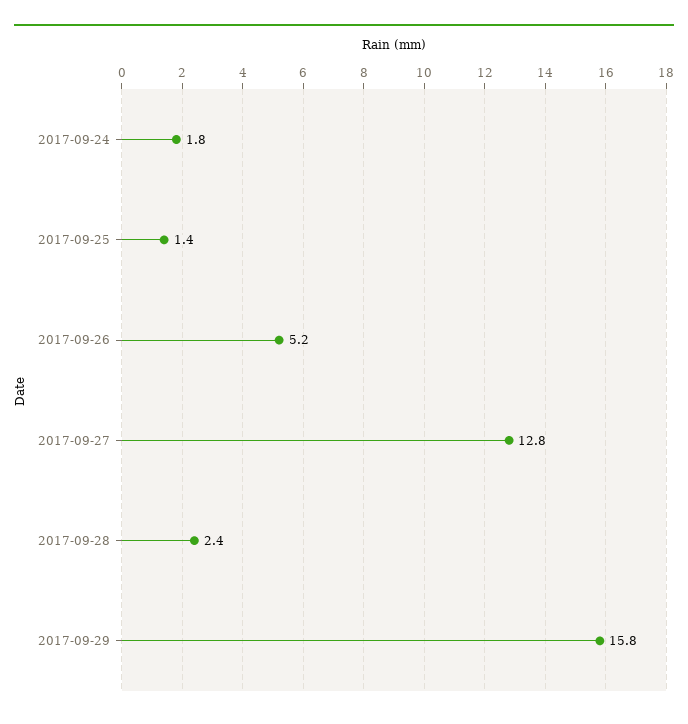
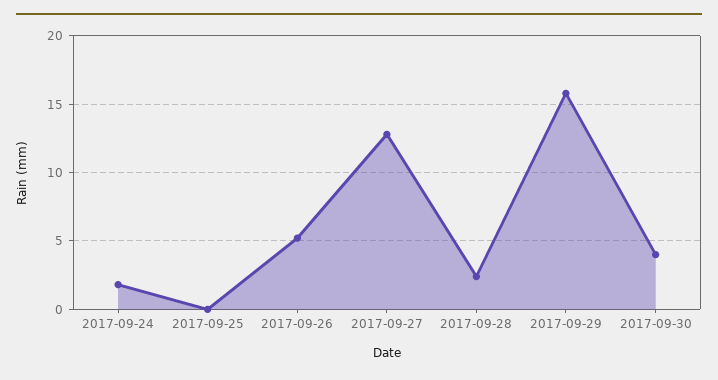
2017-09-25: 1.4 -> 0
2017-09-30: none -> 4

